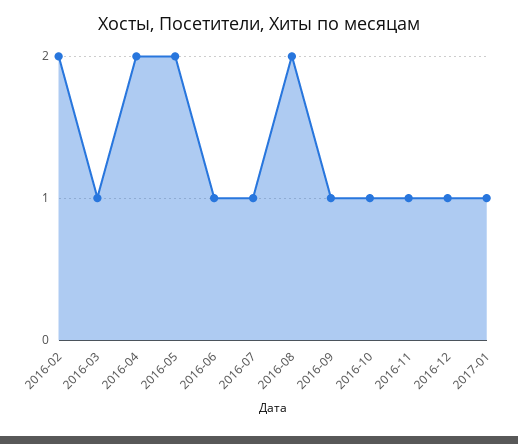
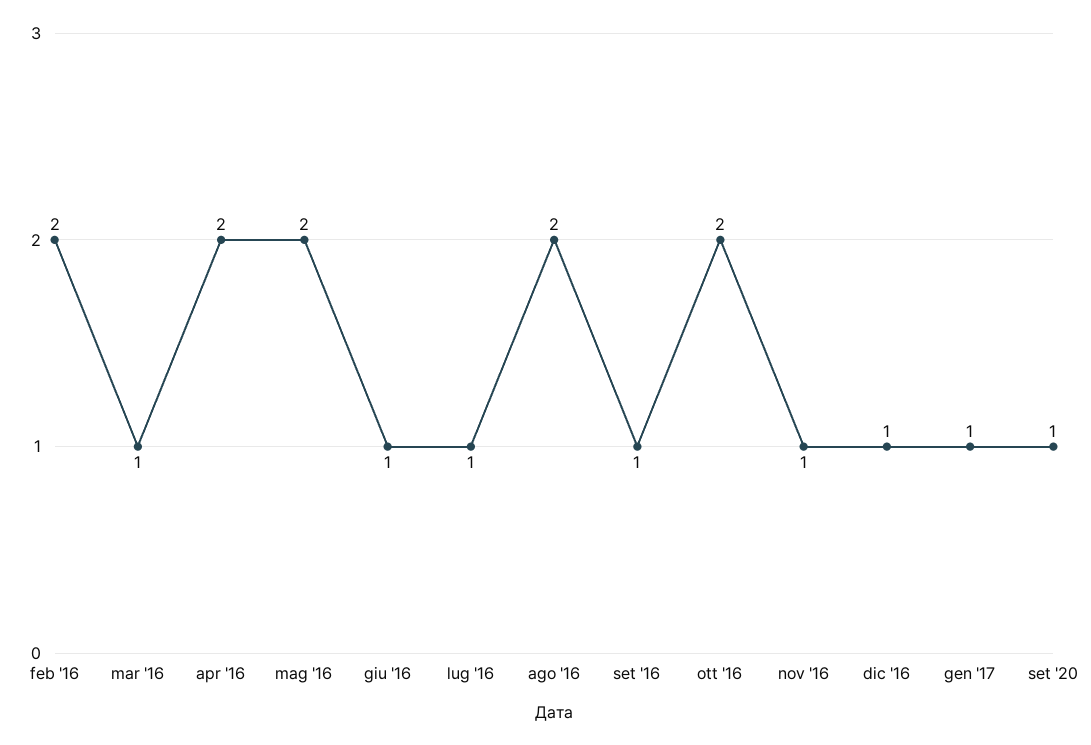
2016-10: 1 -> 2
set '20: none -> 1

